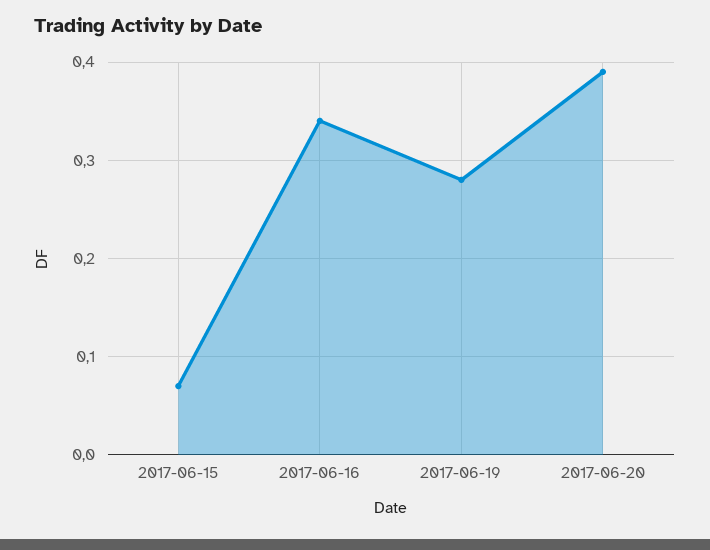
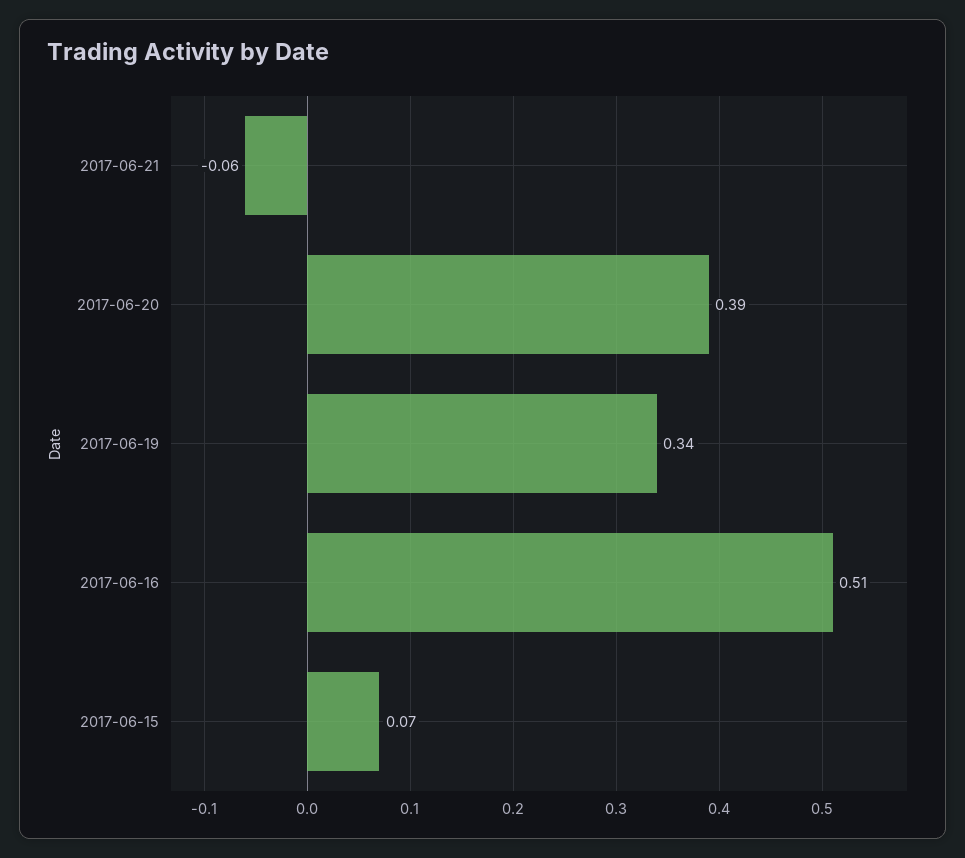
2017-06-16: 0.34 -> 0.51
2017-06-19: 0.28 -> 0.34
2017-06-21: none -> -0.06

